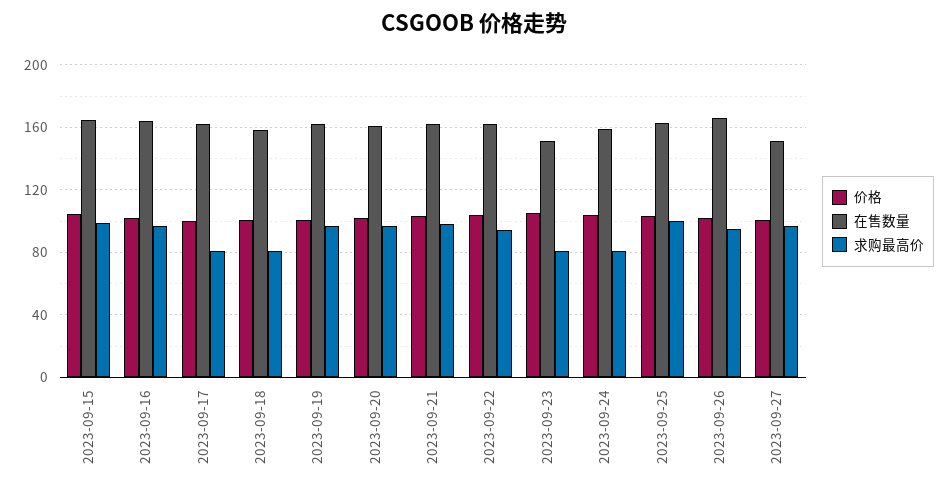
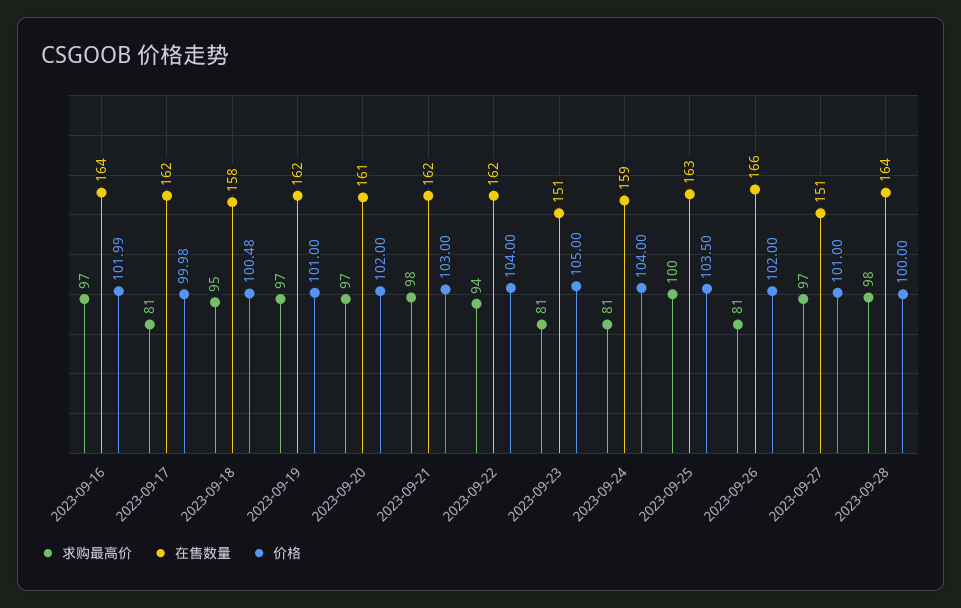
价格, 2023-09-15: 105 -> none
在售数量, 2023-09-15: 165 -> none
求购最高价, 2023-09-15: 100 -> none
求购最高价, 2023-09-18: 80 -> 95
求购最高价, 2023-09-26: 95 -> 81
求购最高价, 2023-09-28: none -> 98
在售数量, 2023-09-28: none -> 164
价格, 2023-09-28: none -> 100

